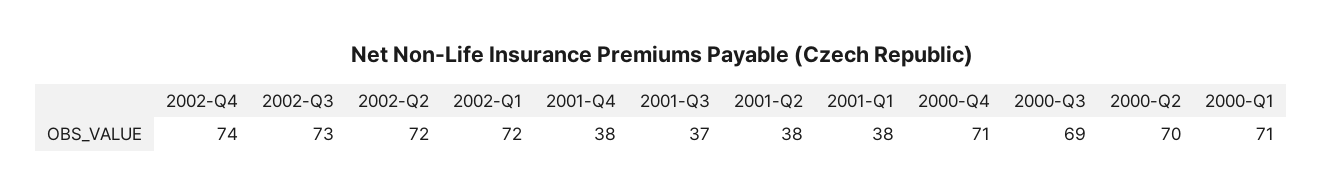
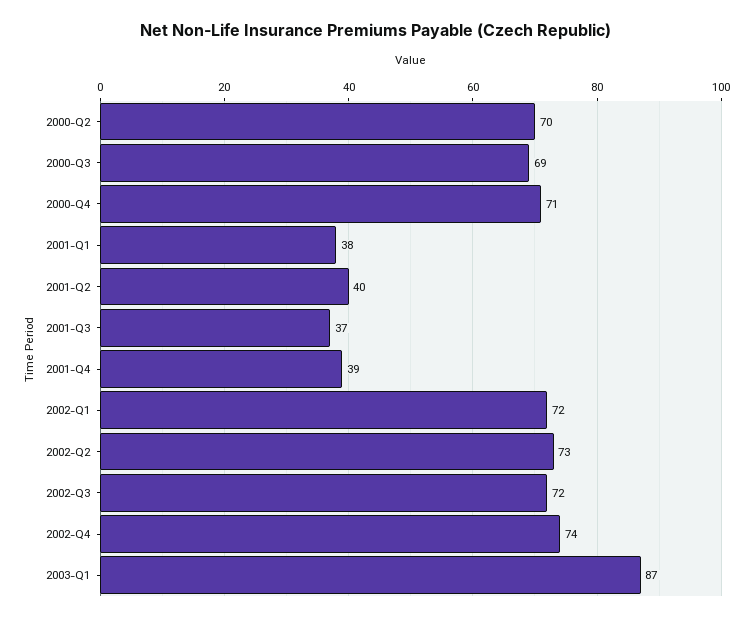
2002-Q3: 73 -> 72
2002-Q2: 72 -> 73
2001-Q4: 38 -> 39
2001-Q2: 38 -> 40
2000-Q1: 71 -> none
2003-Q1: none -> 87

